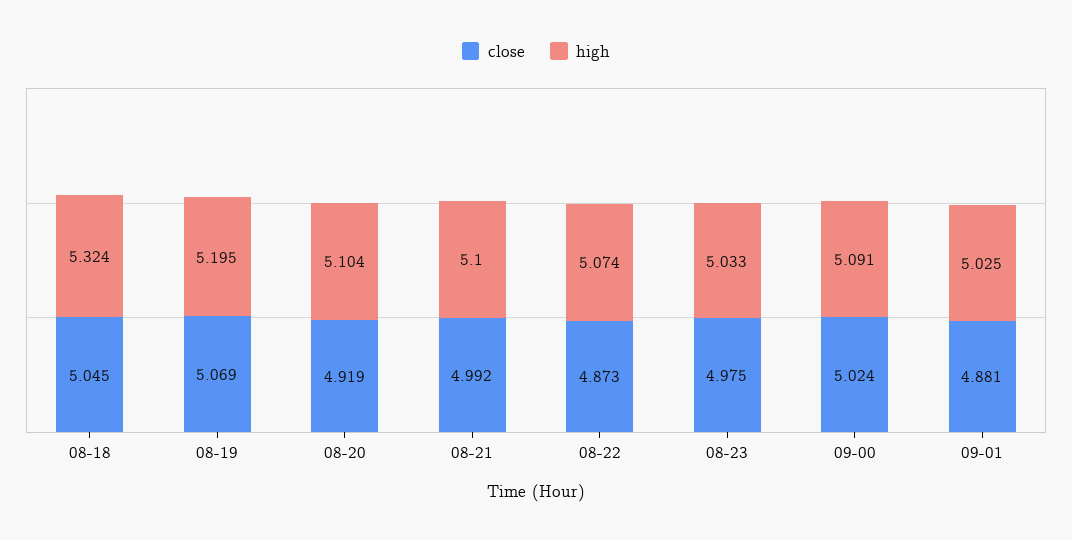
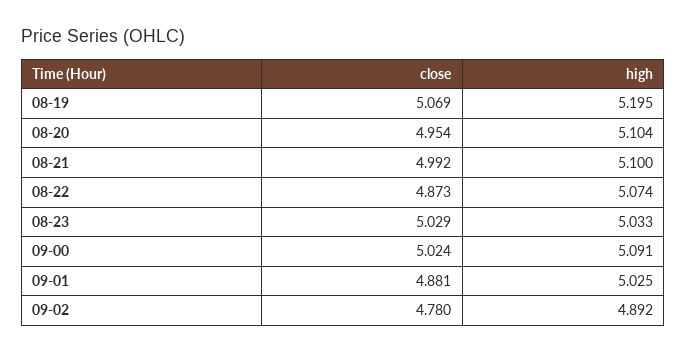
close, 08-18: 5.045 -> none
high, 08-18: 5.324 -> none
close, 08-20: 4.919 -> 4.954
close, 08-23: 4.975 -> 5.029
close, 09-02: none -> 4.78
high, 09-02: none -> 4.892

